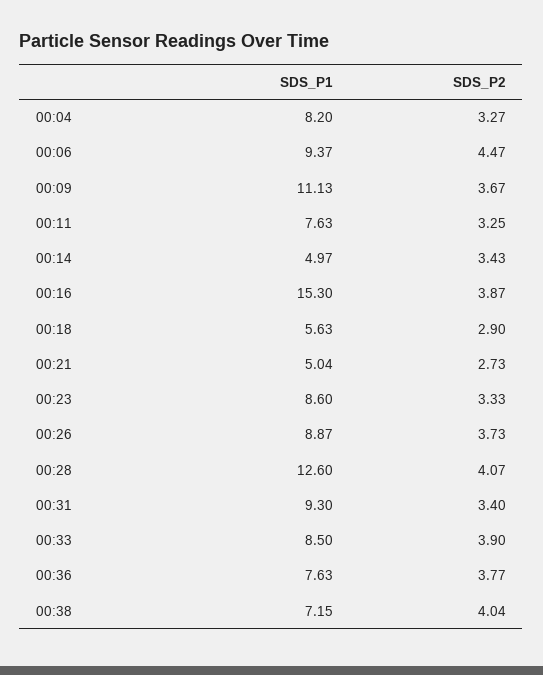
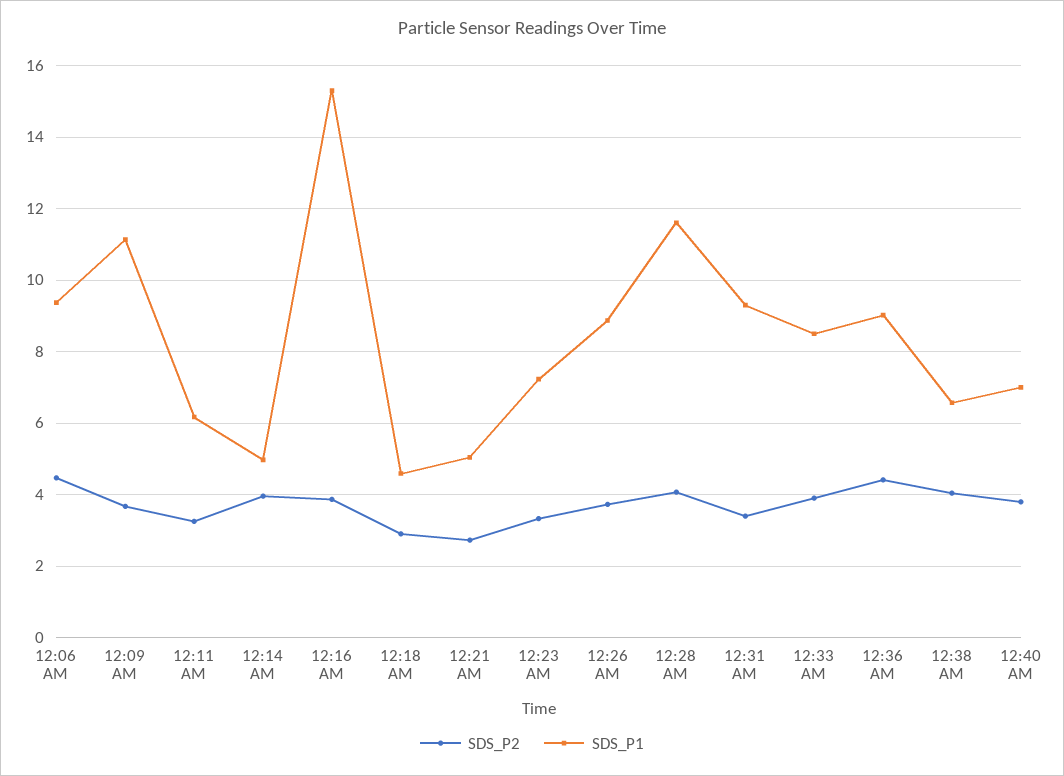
SDS_P1, 00:04: 8.2 -> none
SDS_P2, 00:04: 3.27 -> none
SDS_P1, 00:11: 7.63 -> 6.2
SDS_P2, 00:14: 3.43 -> 4
SDS_P1, 00:18: 5.63 -> 4.6
SDS_P1, 00:23: 8.6 -> 7.2
SDS_P1, 00:28: 12.6 -> 11.6
SDS_P1, 00:36: 7.63 -> 9
SDS_P2, 00:36: 3.77 -> 4.4
SDS_P1, 00:38: 7.15 -> 6.6
SDS_P2, 12:40 AM: none -> 3.8
SDS_P1, 12:40 AM: none -> 7

